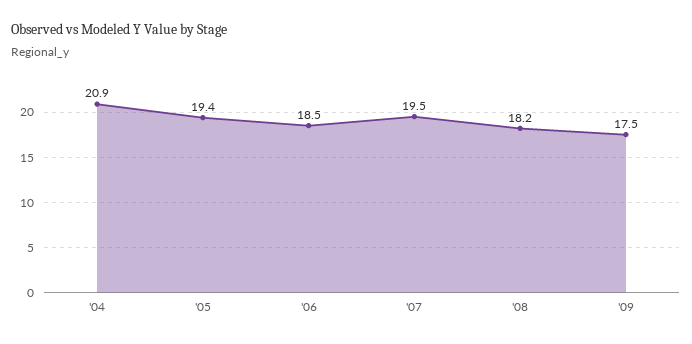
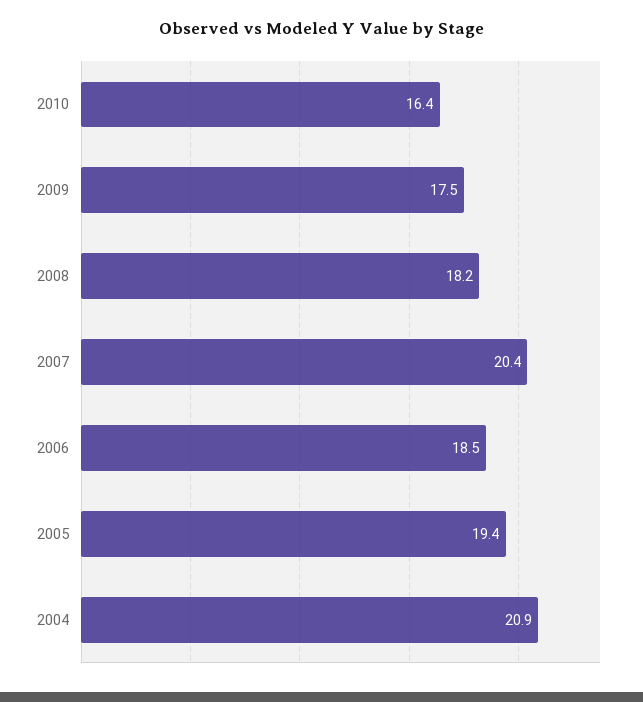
'07: 19.5 -> 20.4
2010: none -> 16.4

